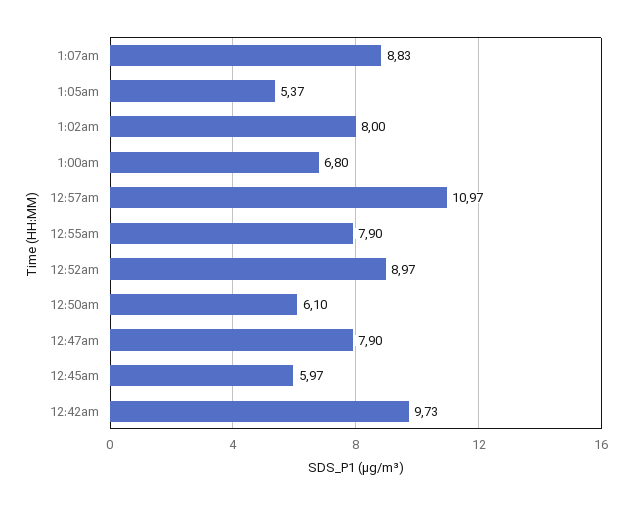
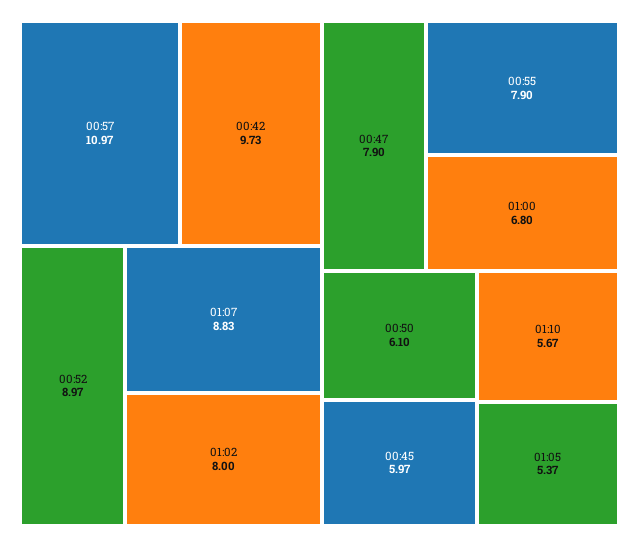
01:10: none -> 5.67

